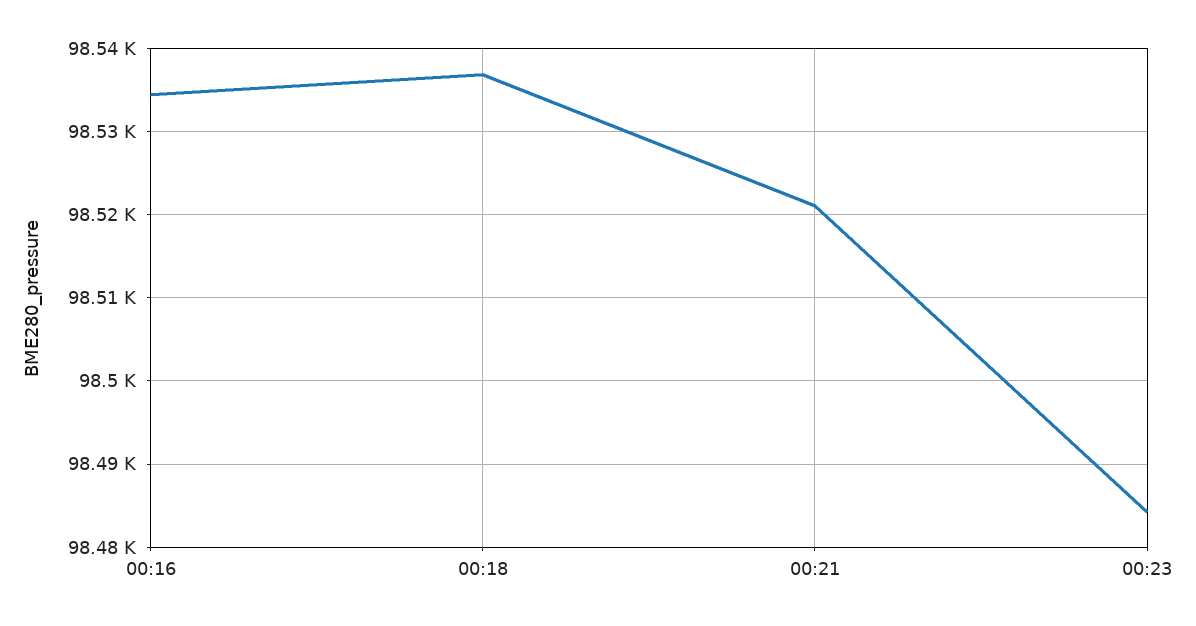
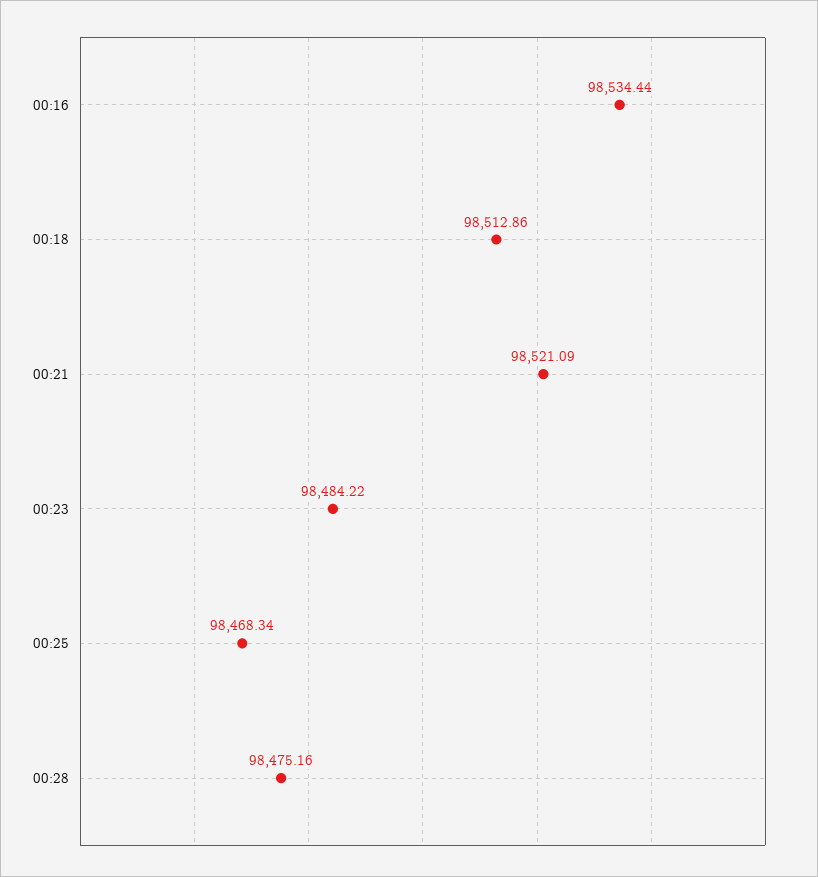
00:18: 98537 -> 98512.86
00:25: none -> 98468.34
00:28: none -> 98475.16

